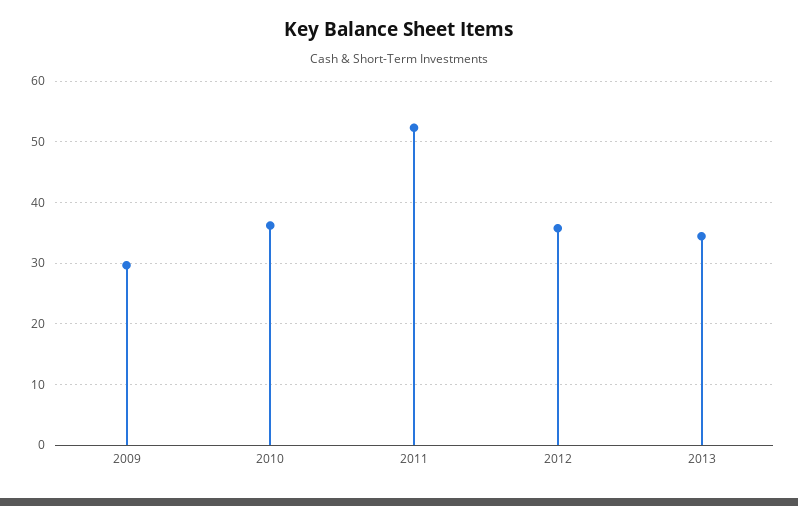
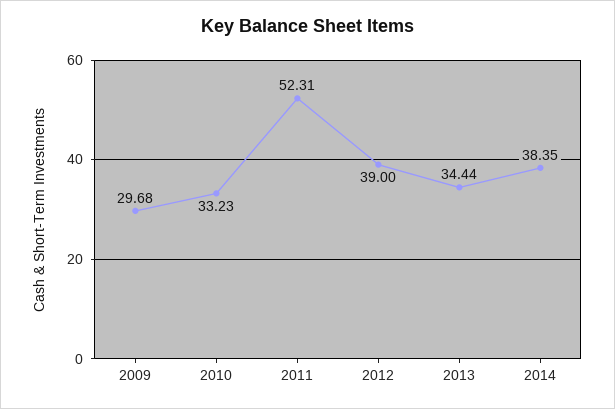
2010: 36 -> 33.23
2012: 36 -> 39
2014: none -> 38.35

